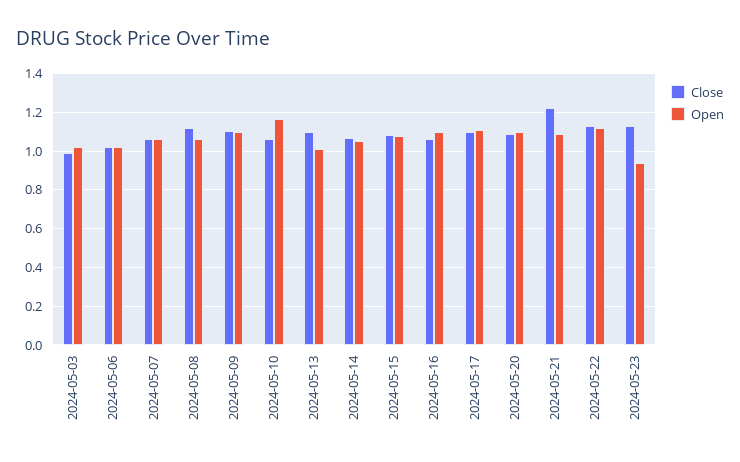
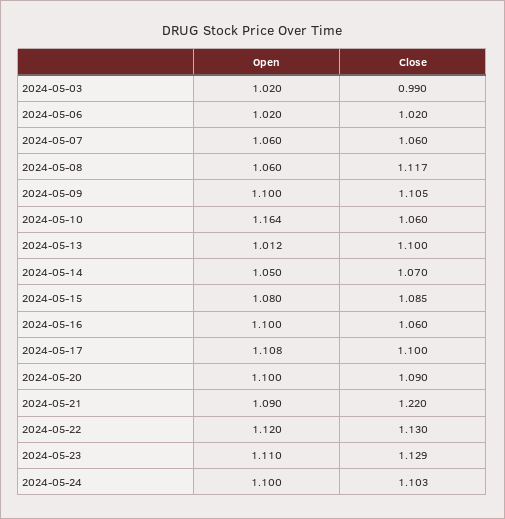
Open, 2024-05-23: 0.95 -> 1.11
Open, 2024-05-24: none -> 1.1
Close, 2024-05-24: none -> 1.103

